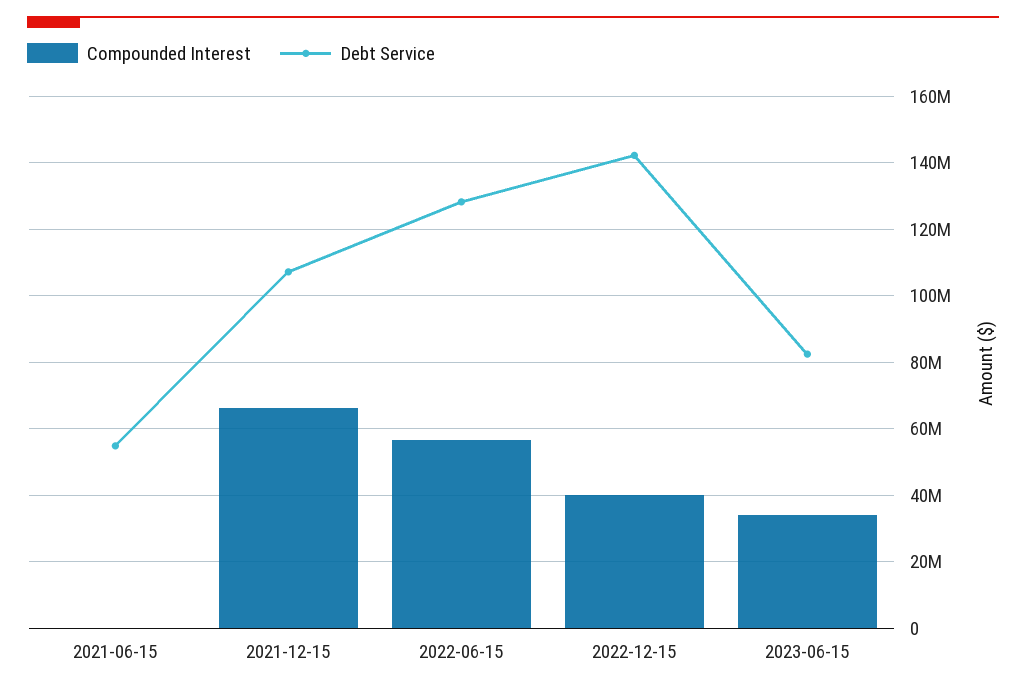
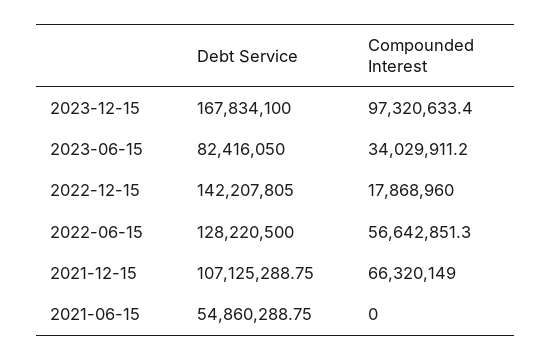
Compounded Interest, 2022-12-15: 40000000 -> 17868960
Debt Service, 2023-12-15: none -> 167834100
Compounded Interest, 2023-12-15: none -> 97320633.4

